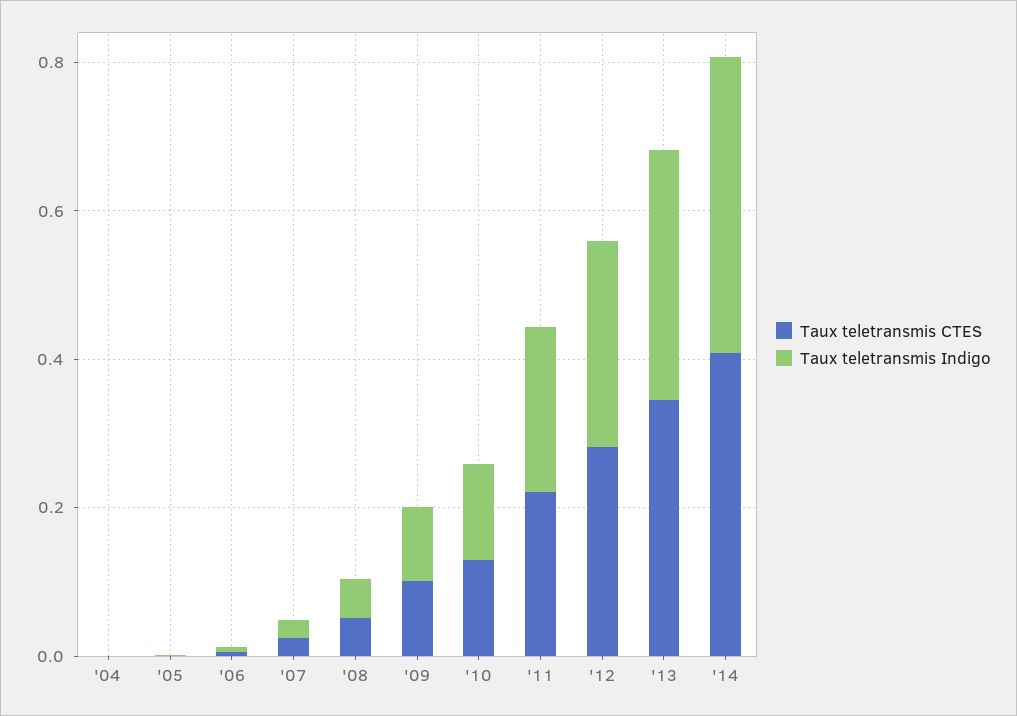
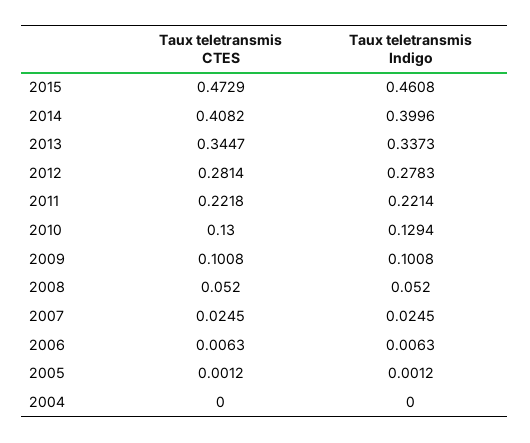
Taux teletransmis CTES, 2015: none -> 0.4729
Taux teletransmis Indigo, 2015: none -> 0.4608

